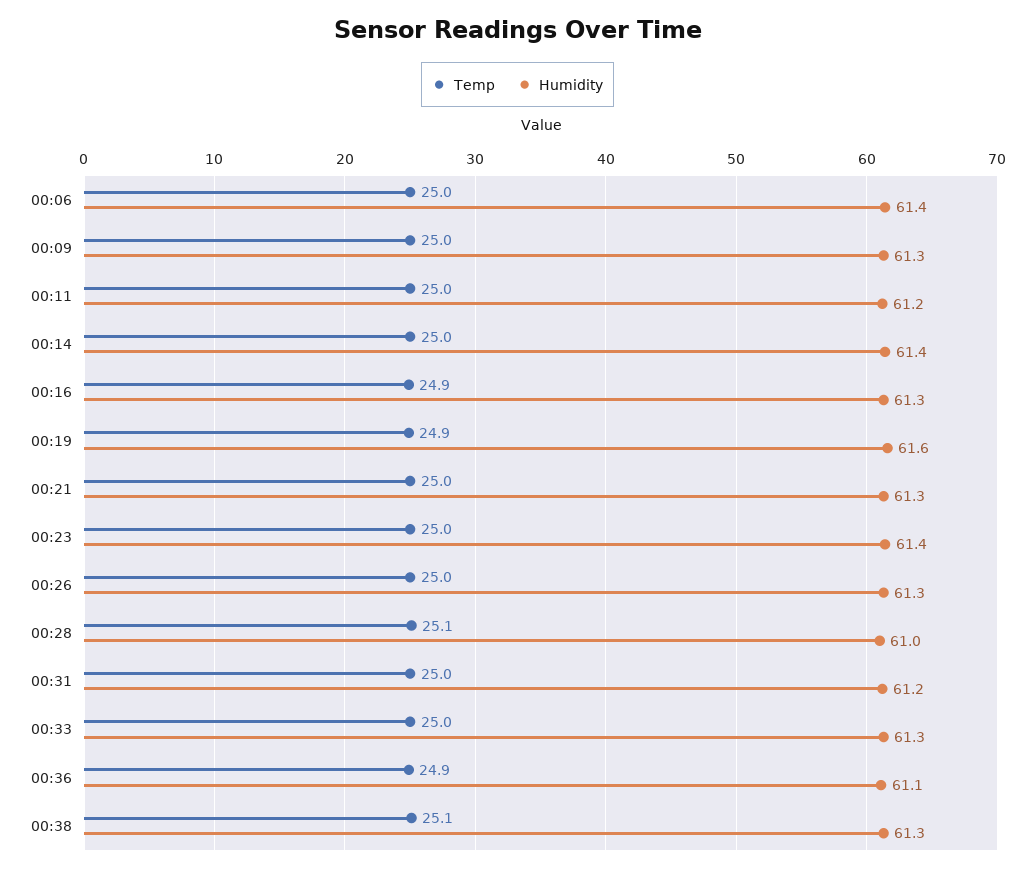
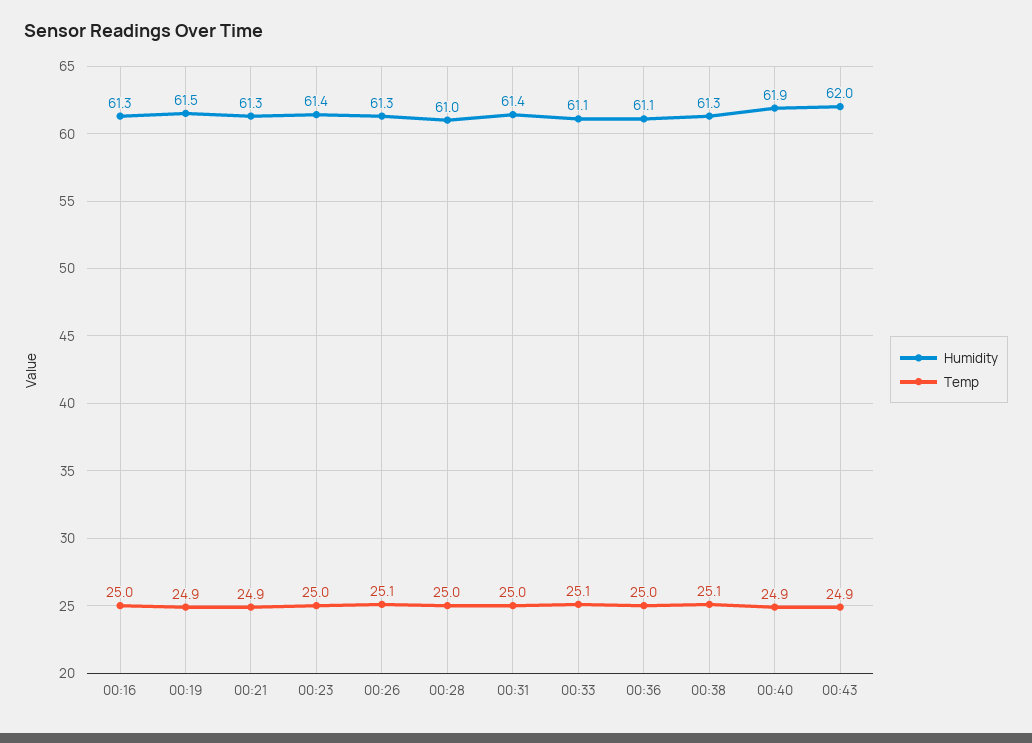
Temp, 00:06: 25 -> none
Humidity, 00:06: 61.4 -> none
Temp, 00:09: 25 -> none
Humidity, 00:09: 61.3 -> none
Temp, 00:11: 25 -> none
Humidity, 00:11: 61.2 -> none
Temp, 00:14: 25 -> none
Humidity, 00:14: 61.4 -> none
Temp, 00:16: 24.9 -> 25
Humidity, 00:19: 61.6 -> 61.5
Temp, 00:21: 25 -> 24.9
Temp, 00:26: 25 -> 25.1
Temp, 00:28: 25.1 -> 25
Humidity, 00:31: 61.2 -> 61.4
Temp, 00:33: 25 -> 25.1
Humidity, 00:33: 61.3 -> 61.1
Temp, 00:36: 24.9 -> 25
Humidity, 00:40: none -> 61.9
Temp, 00:40: none -> 24.9
Humidity, 00:43: none -> 62
Temp, 00:43: none -> 24.9

